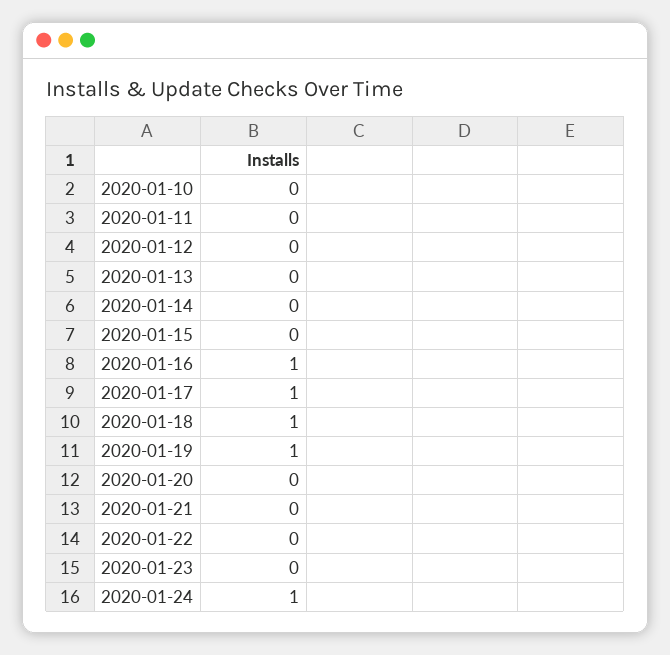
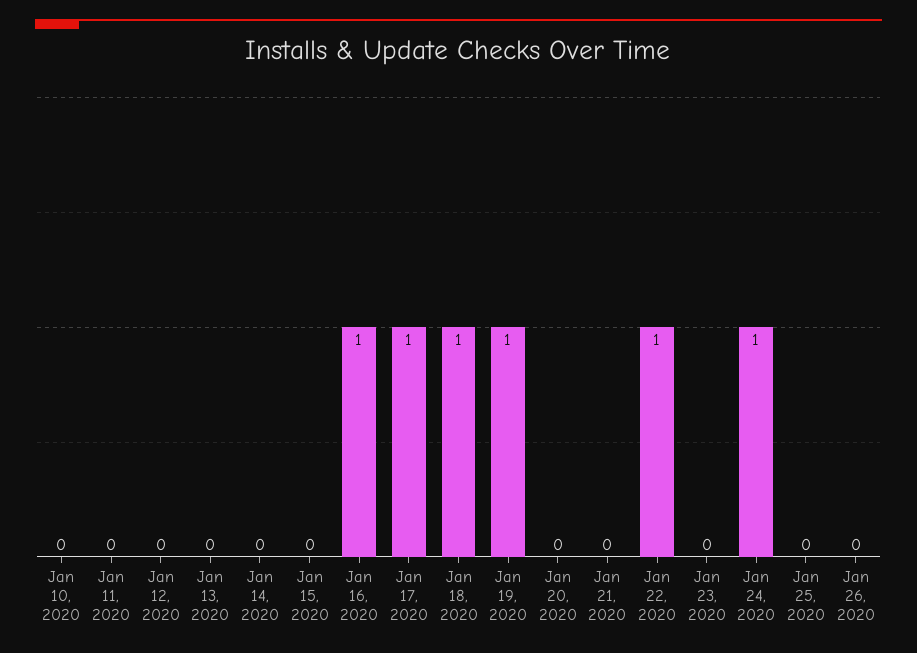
2020-01-22: 0 -> 1
Jan 25, 2020: none -> 0
Jan 26, 2020: none -> 0

